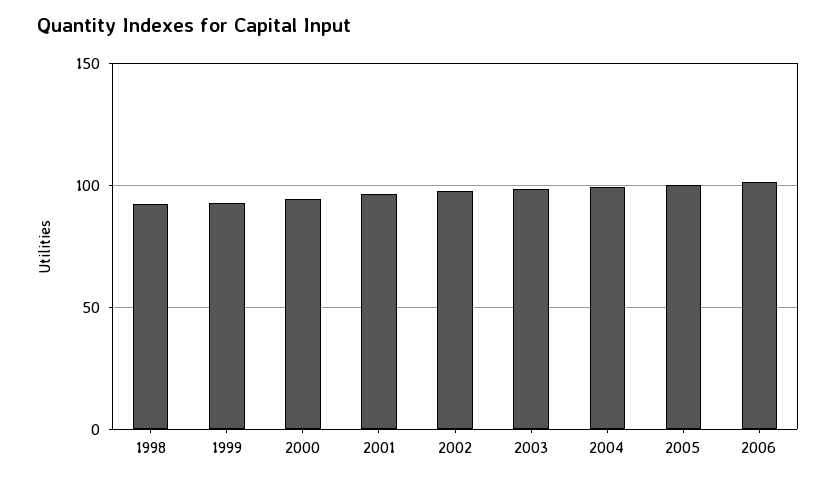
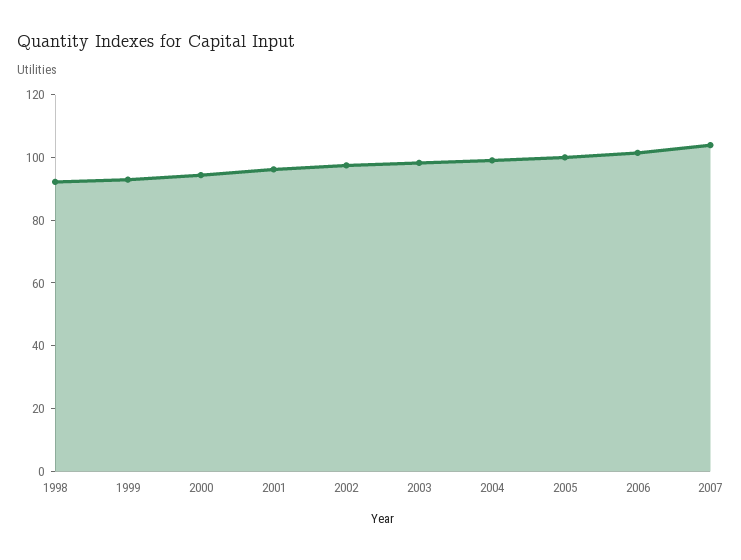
2007: none -> 105

